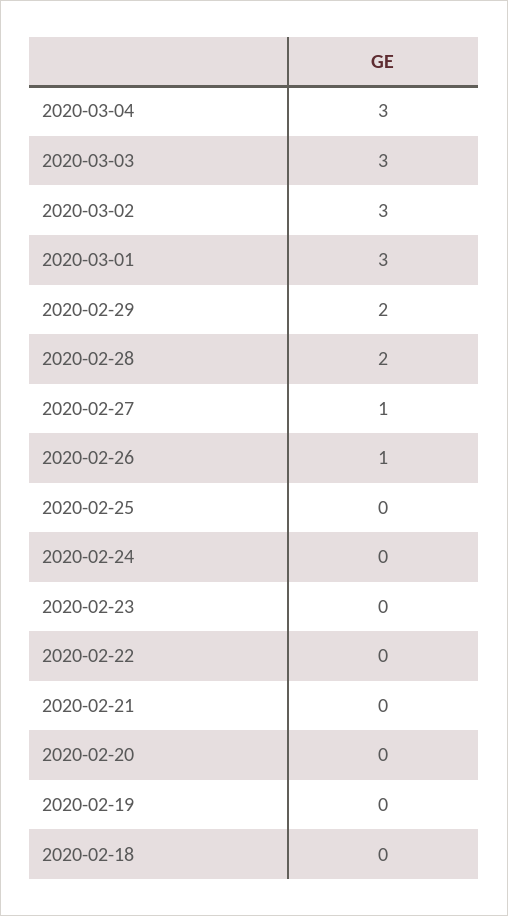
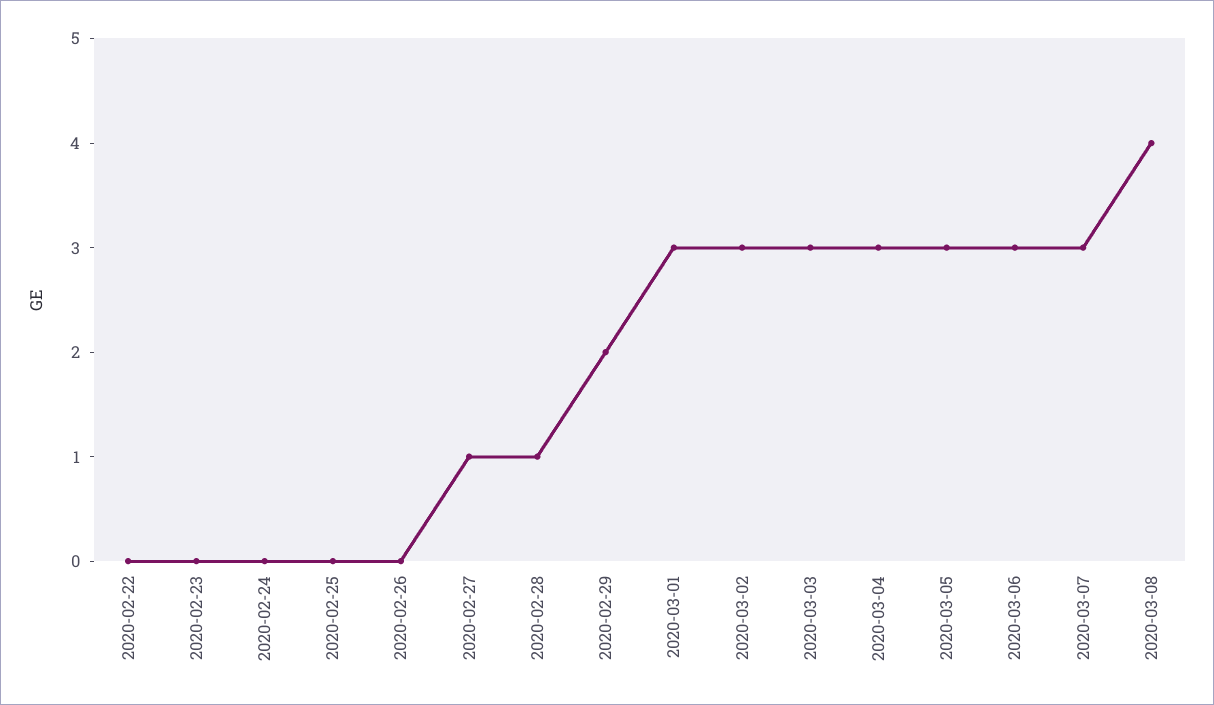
2020-02-28: 2 -> 1
2020-02-26: 1 -> 0
2020-02-21: 0 -> none
2020-02-20: 0 -> none
2020-02-19: 0 -> none
2020-02-18: 0 -> none
2020-03-05: none -> 3
2020-03-06: none -> 3
2020-03-07: none -> 3
2020-03-08: none -> 4

